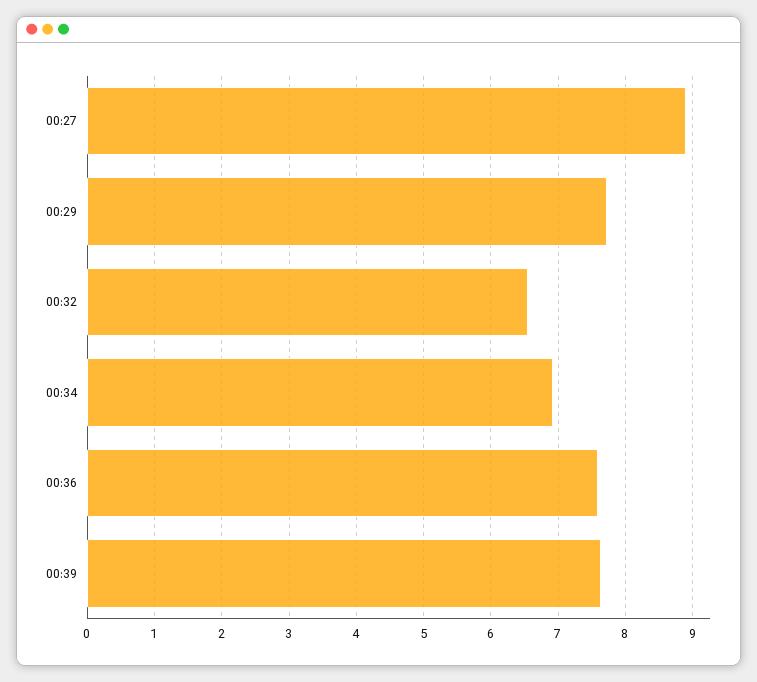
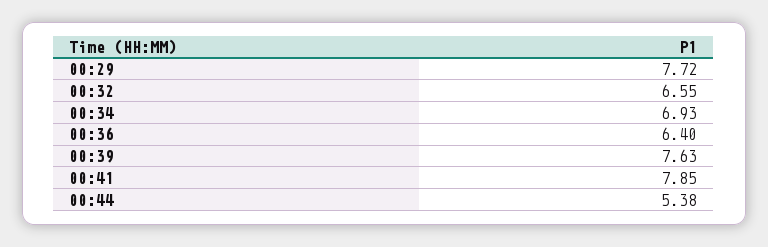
00:27: 8.9 -> none
00:36: 7.6 -> 6.4
00:41: none -> 7.85
00:44: none -> 5.38

